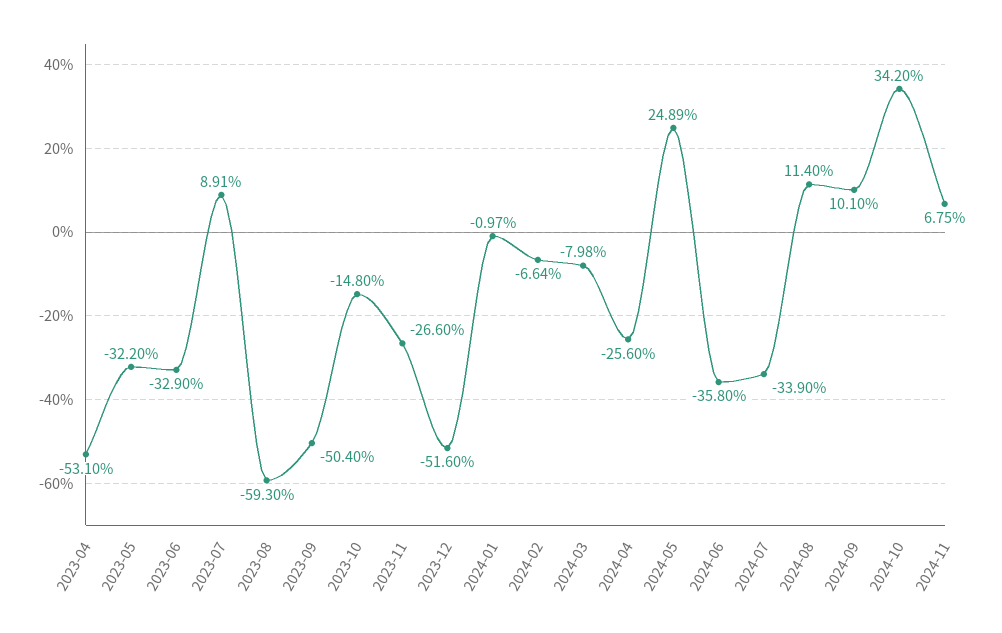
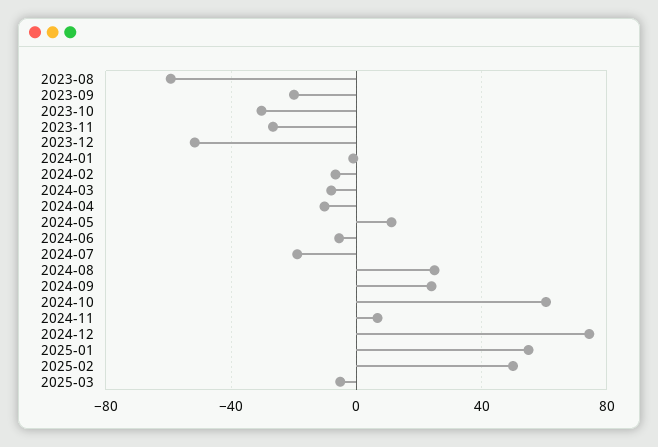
2023-04: -53.1 -> none
2023-05: -32.2 -> none
2023-06: -32.9 -> none
2023-07: 8.91 -> none
2023-09: -50.4 -> -20
2023-10: -14.8 -> -30
2024-04: -25.6 -> -10
2024-05: 24.89 -> 10
2024-06: -35.8 -> -5
2024-07: -33.9 -> -20
2024-08: 11.4 -> 25
2024-09: 10.1 -> 25
2024-10: 34.2 -> 60
2024-12: none -> 75
2025-01: none -> 55
2025-02: none -> 50
2025-03: none -> -5

